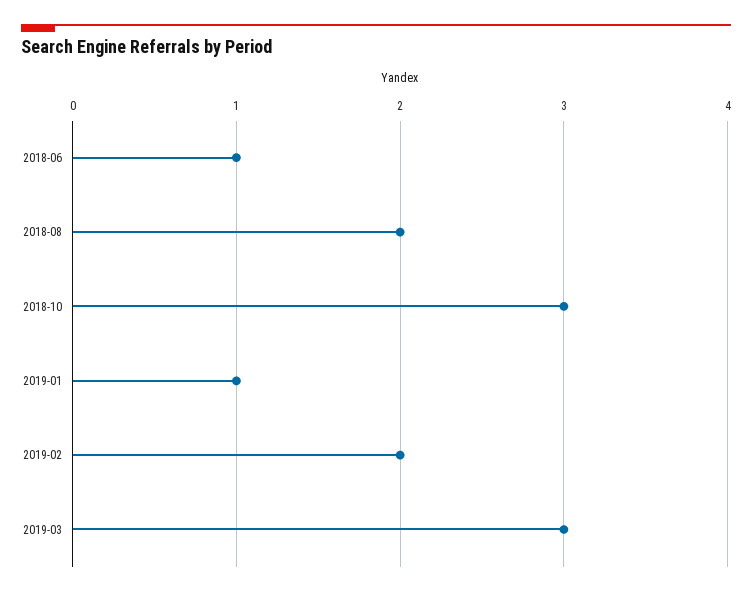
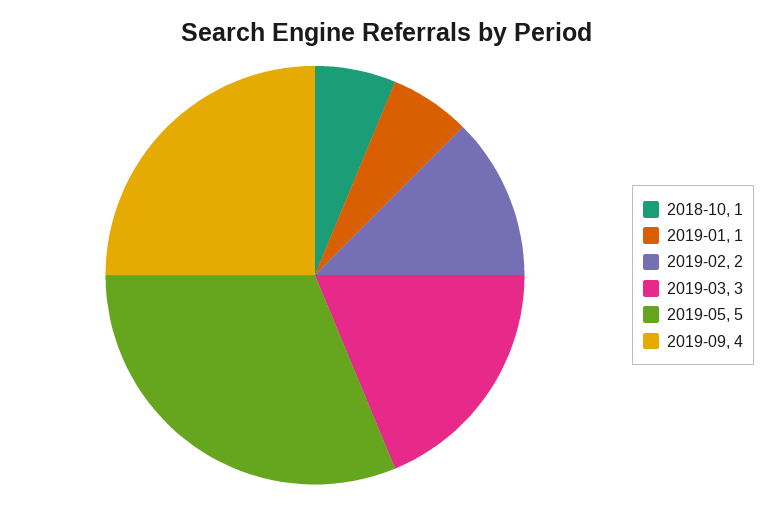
2018-06: 1 -> none
2018-08: 2 -> none
2018-10: 3 -> 1
2019-05: none -> 5
2019-09: none -> 4

